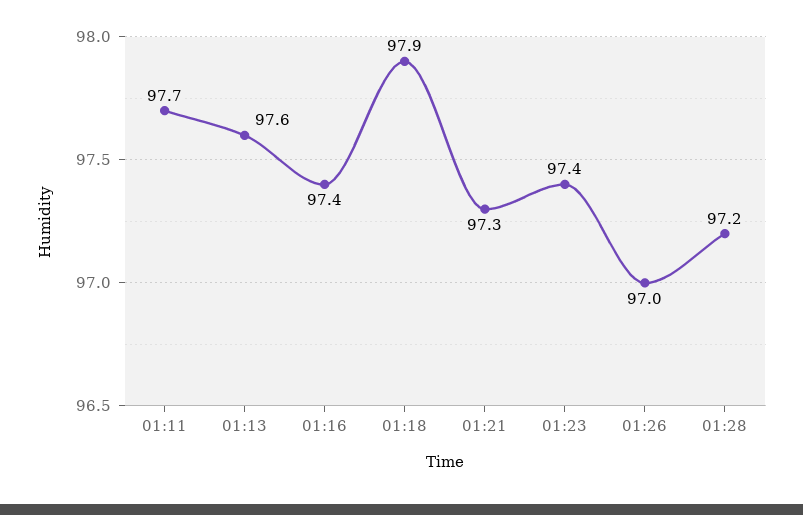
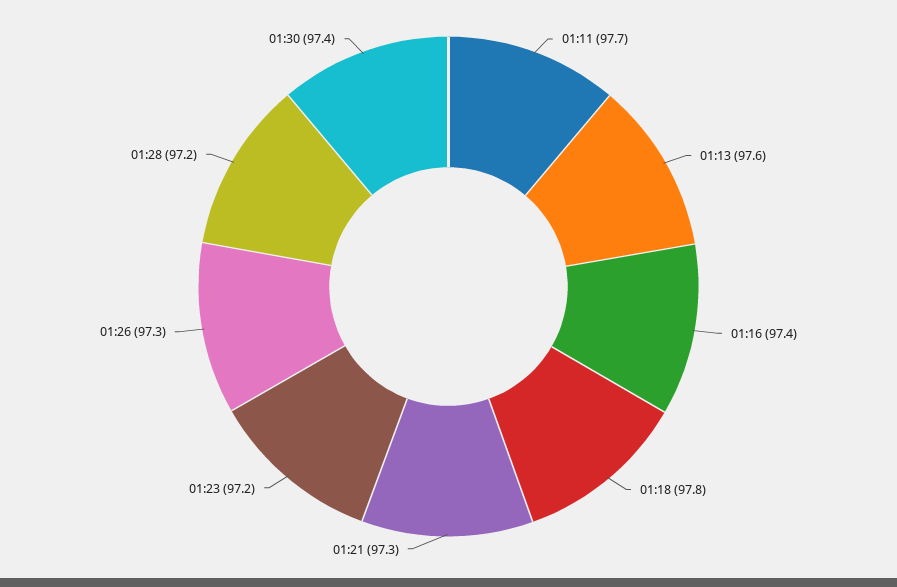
01:18: 97.9 -> 97.8
01:23: 97.4 -> 97.2
01:26: 97 -> 97.3
01:30: none -> 97.4

